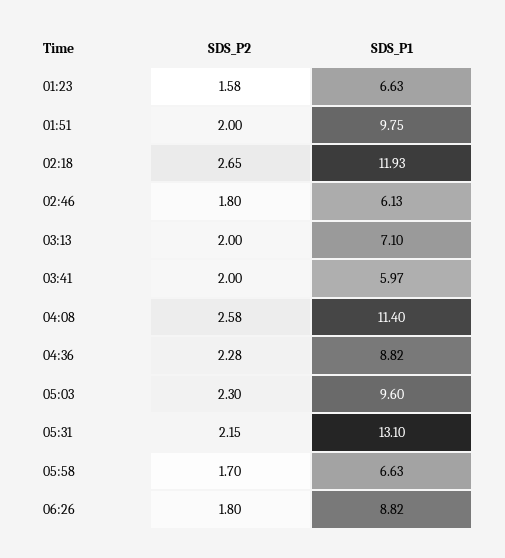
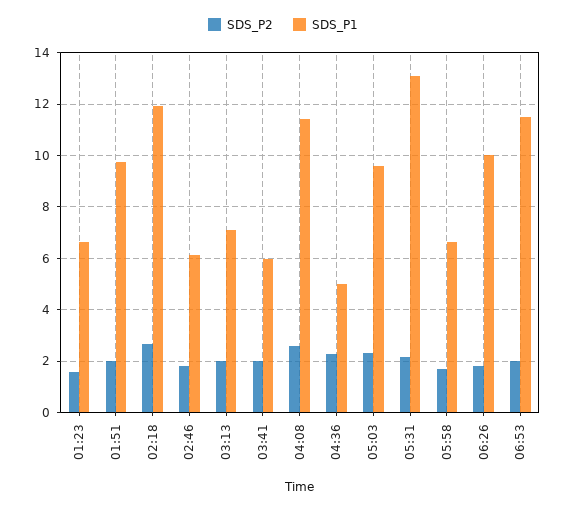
SDS_P1, 04:36: 8.82 -> 5
SDS_P1, 06:26: 8.82 -> 10
SDS_P2, 06:53: none -> 2
SDS_P1, 06:53: none -> 11.5

